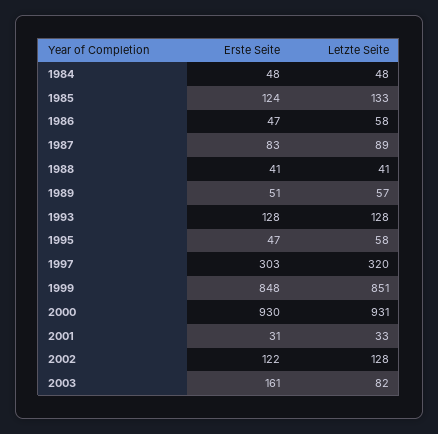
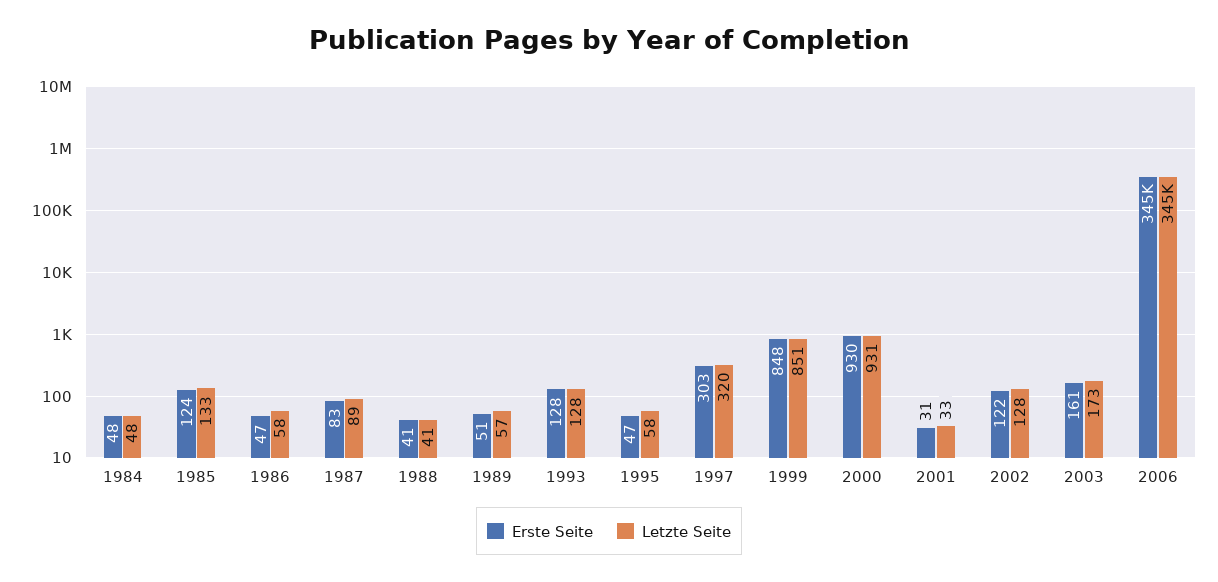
Letzte Seite, 2003: 82 -> 173
Erste Seite, 2006: none -> 345000
Letzte Seite, 2006: none -> 345000

